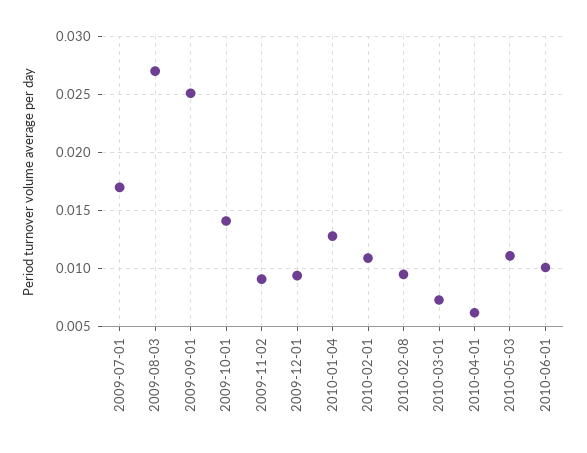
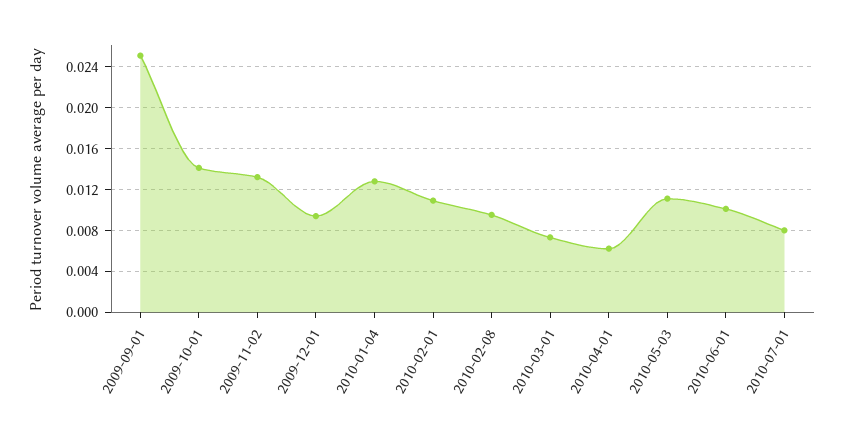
2009-07-01: 0.017 -> none
2009-08-03: 0.027 -> none
2009-11-02: 0.009 -> 0.013
2010-07-01: none -> 0.008

